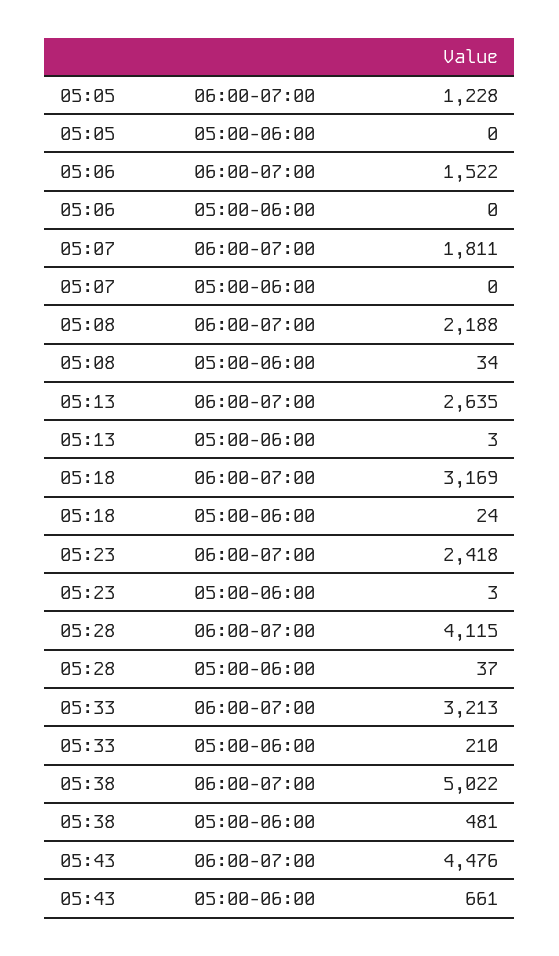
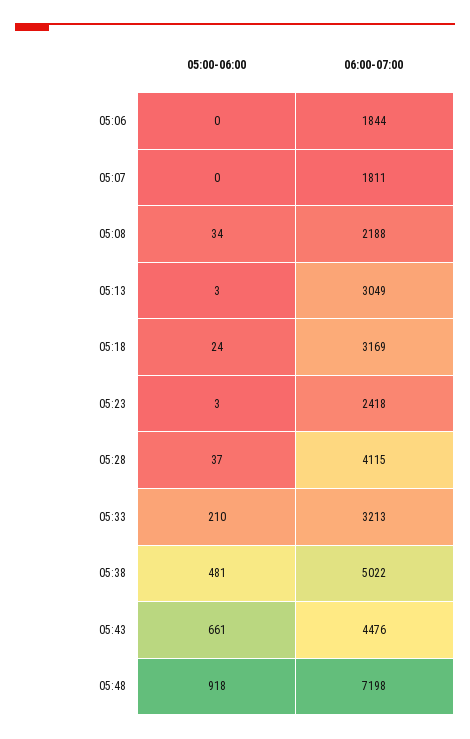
05:05, 06:00-07:00: 1228 -> none
05:05, 05:00-06:00: 0 -> none
05:06, 06:00-07:00: 1522 -> 1844
05:13, 06:00-07:00: 2635 -> 3049
05:48, 05:00-06:00: none -> 918
05:48, 06:00-07:00: none -> 7198

